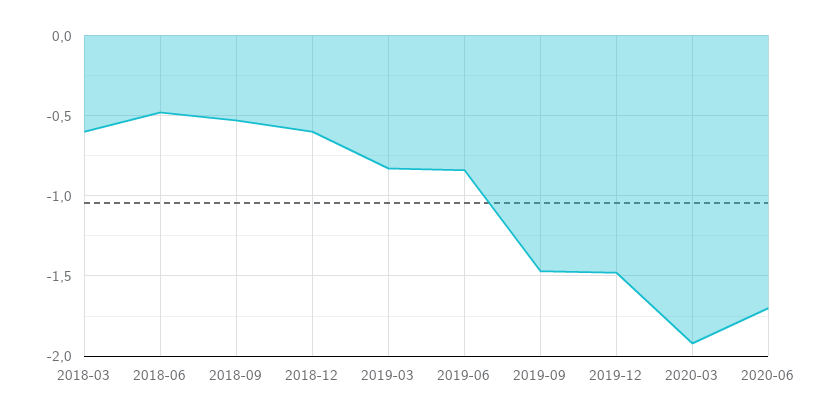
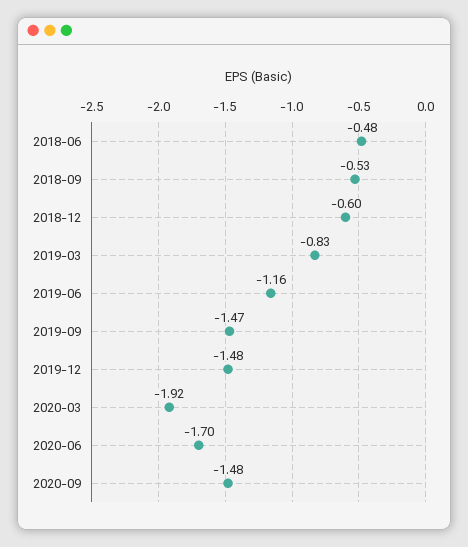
2018-03: -0.6 -> none
2019-06: -0.85 -> -1.16
2020-09: none -> -1.48

